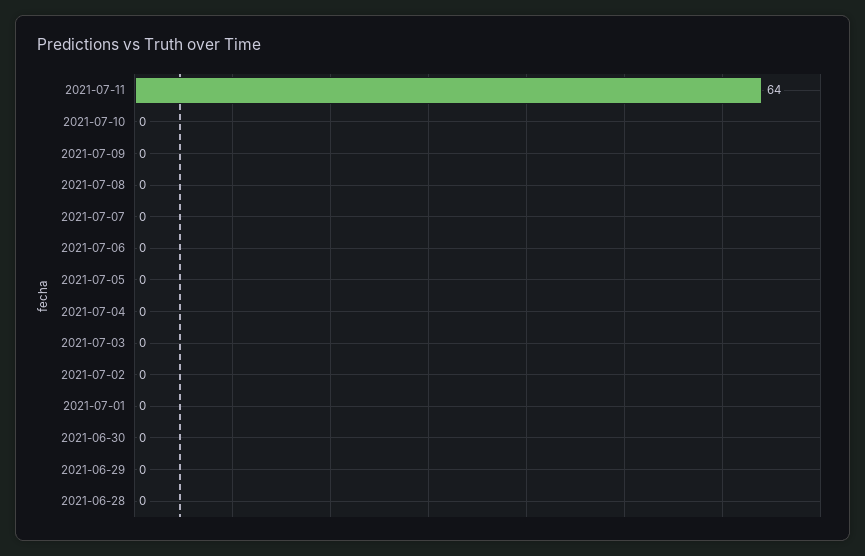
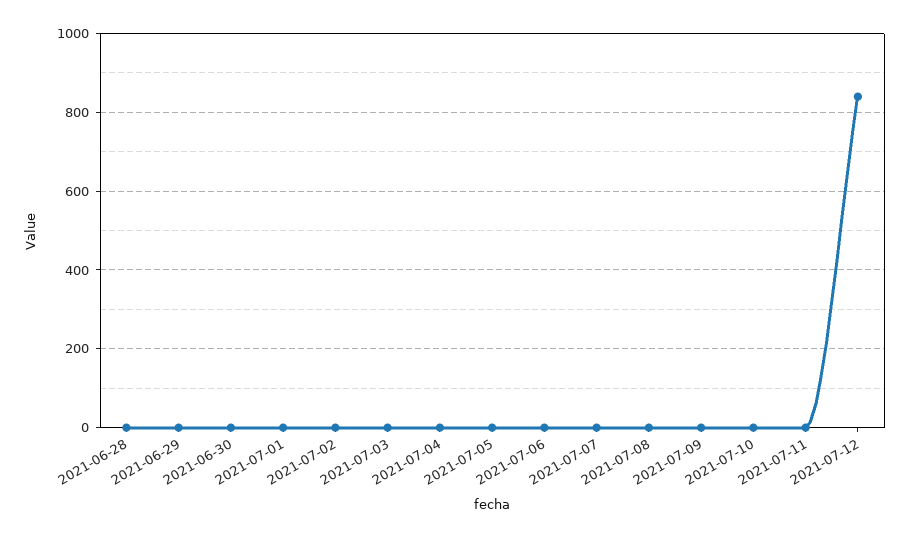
2021-07-11: 64 -> 0
2021-07-12: none -> 840

